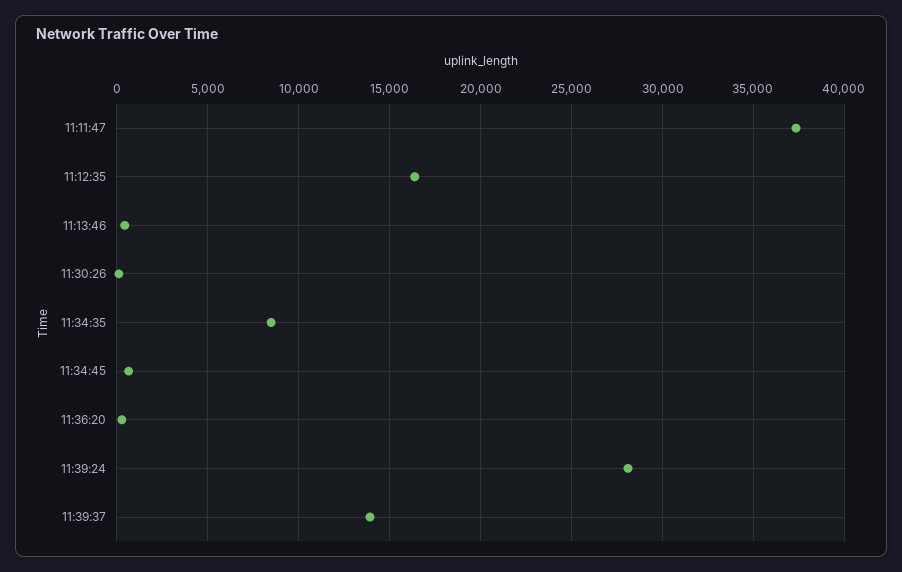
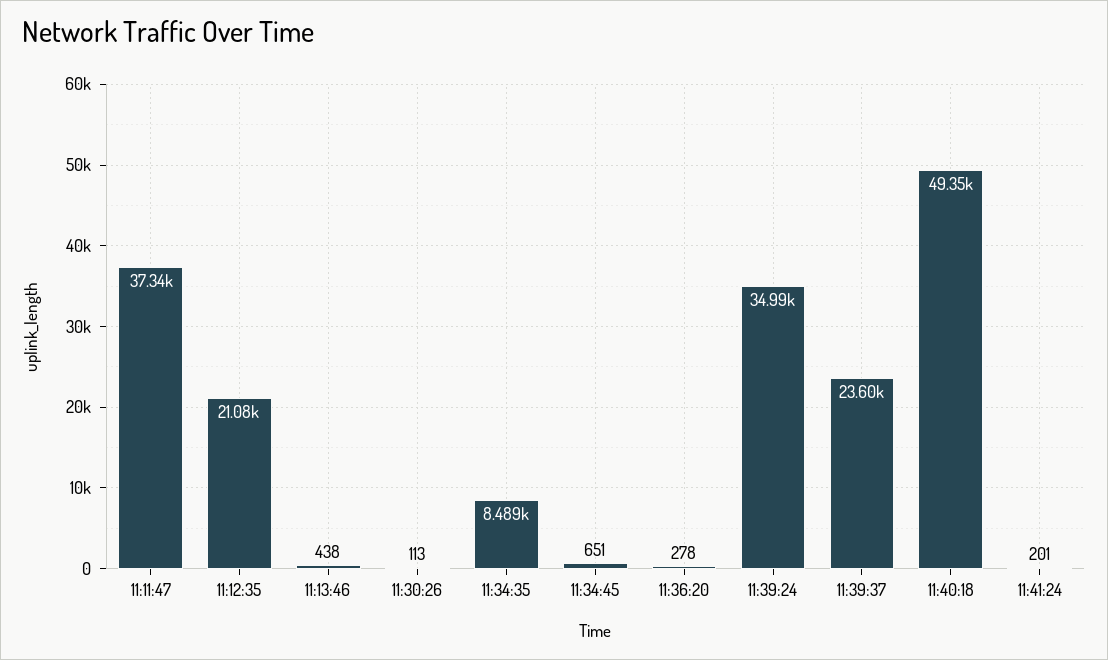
11:12:35: 16500 -> 21080
11:39:24: 28000 -> 34990
11:39:37: 14000 -> 23600
11:40:18: none -> 49350
11:41:24: none -> 201

